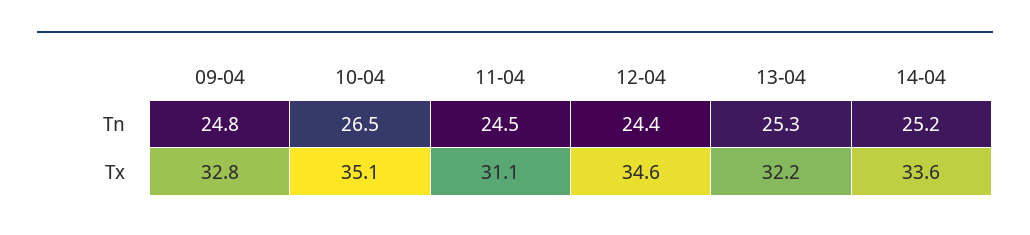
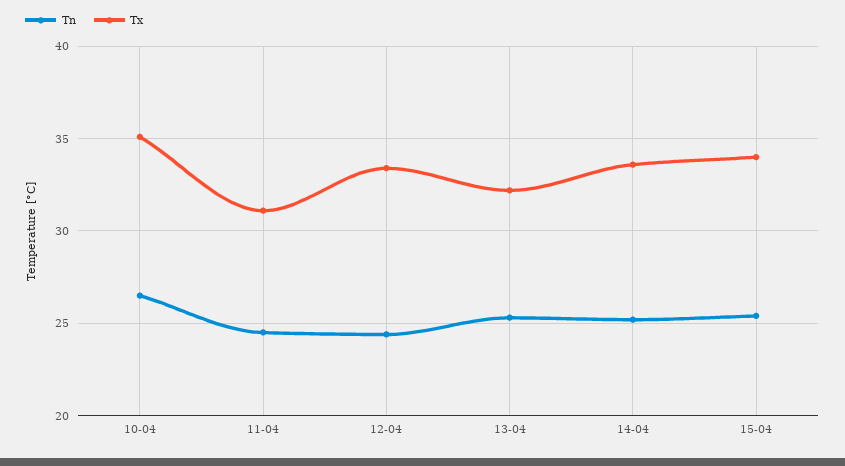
Tn, 09-04: 24.8 -> none
Tx, 09-04: 32.8 -> none
Tx, 12-04: 34.6 -> 33.5
Tn, 15-04: none -> 25.5
Tx, 15-04: none -> 34

